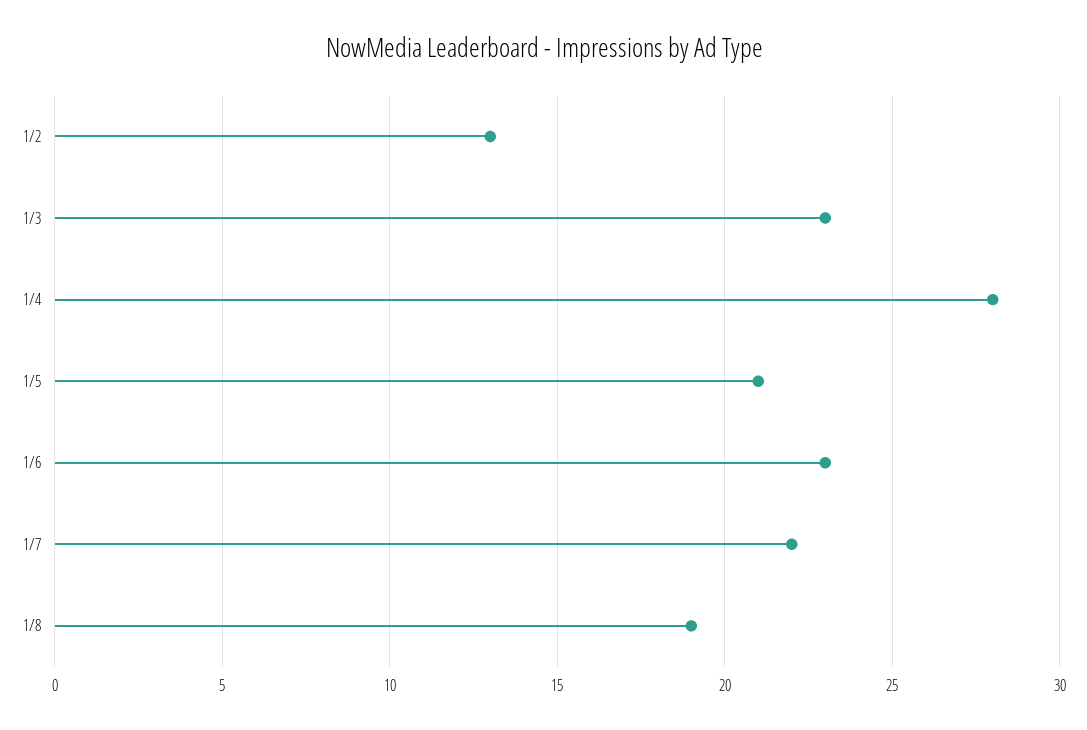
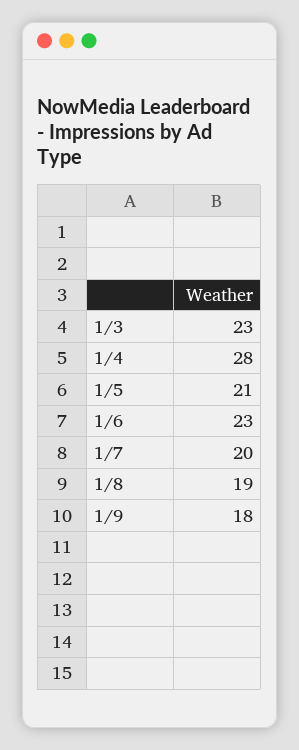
1/2: 13 -> none
1/7: 22 -> 20
1/9: none -> 18

